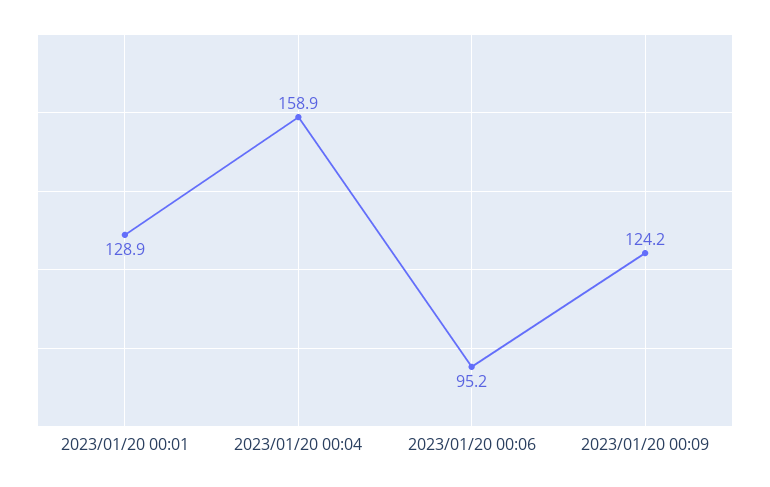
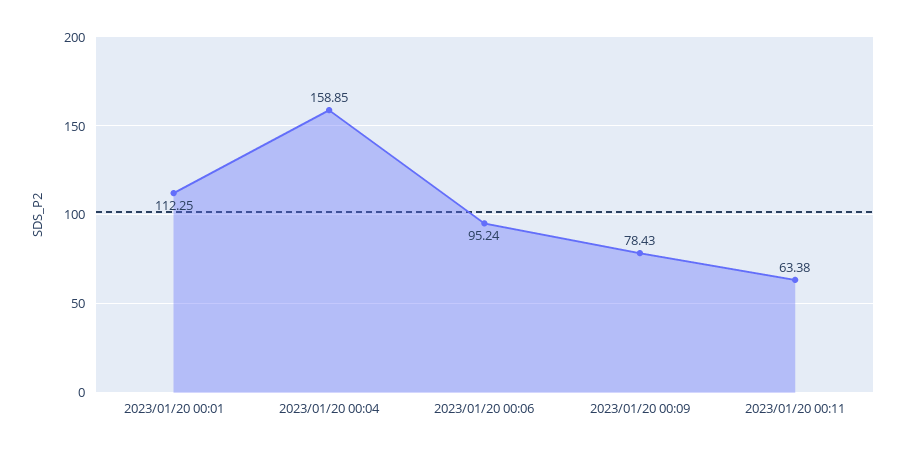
2023/01/20 00:01: 128.9 -> 112.25
2023/01/20 00:09: 124.2 -> 78.43
2023/01/20 00:11: none -> 63.38

